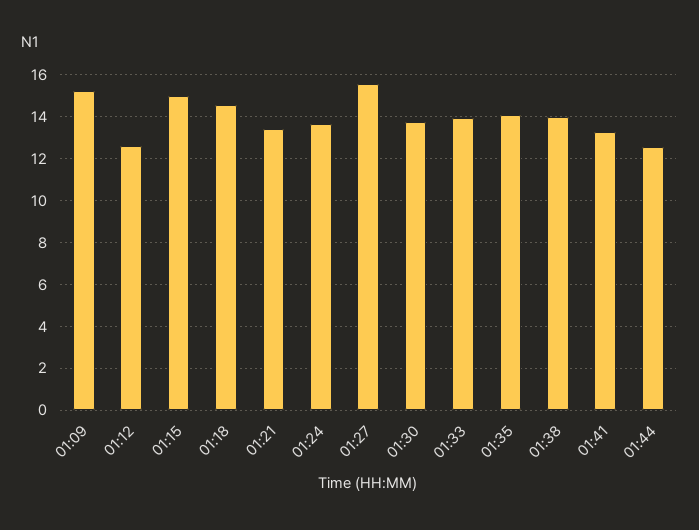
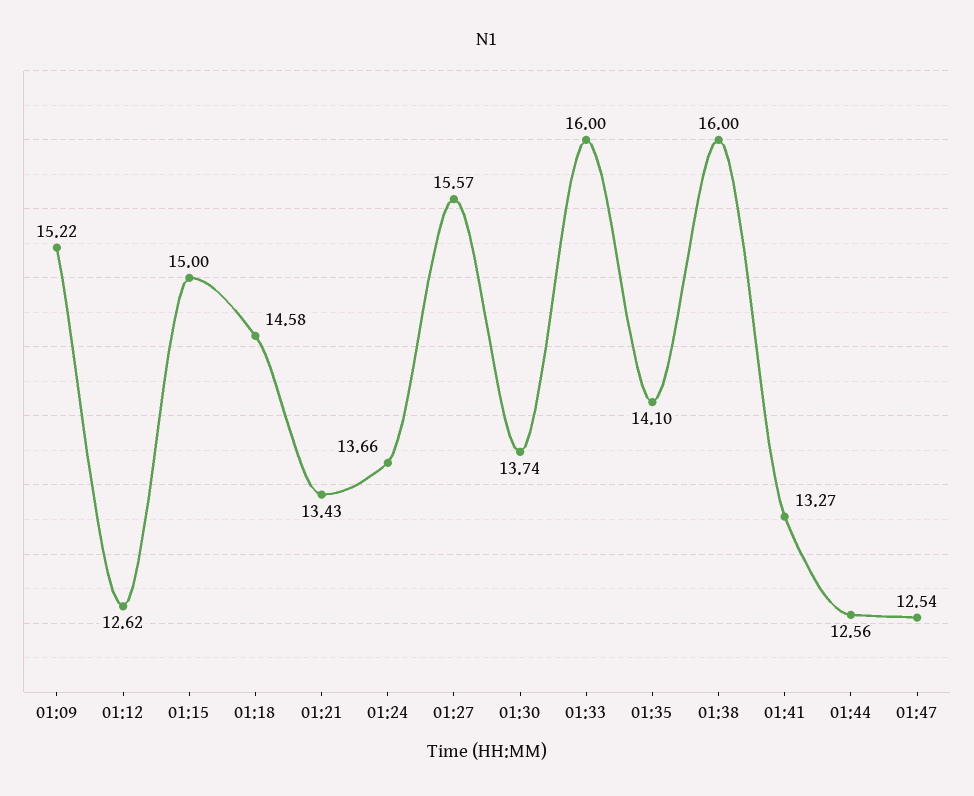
01:33: 14 -> 16
01:38: 14 -> 16
01:47: none -> 12.54

